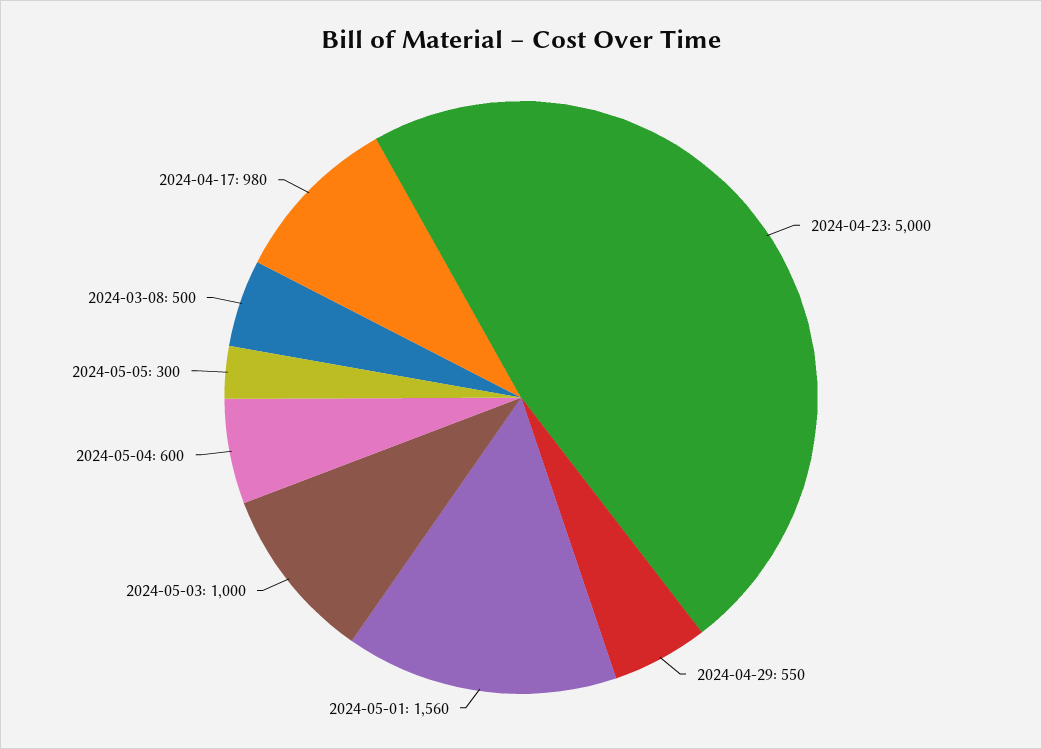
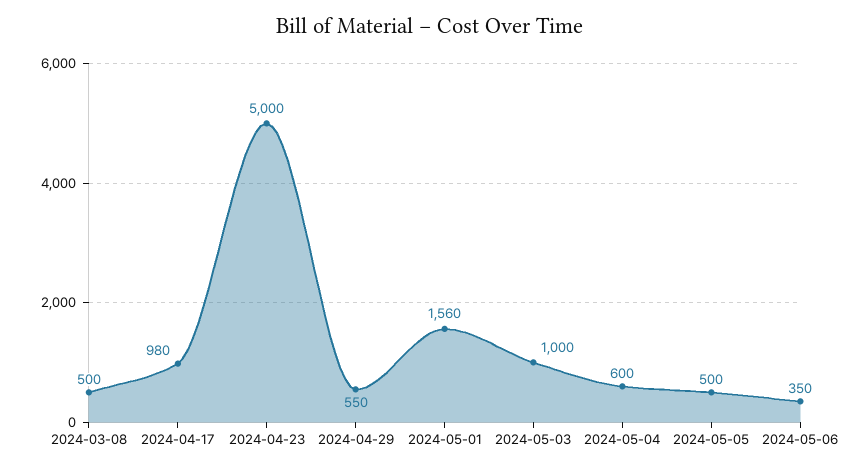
2024-05-05: 300 -> 500
2024-05-06: none -> 350

